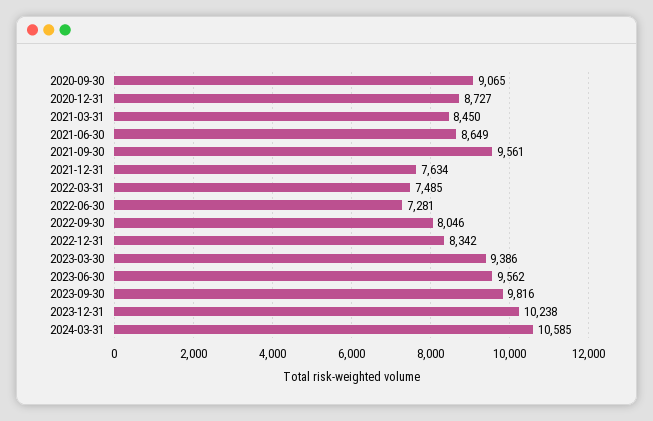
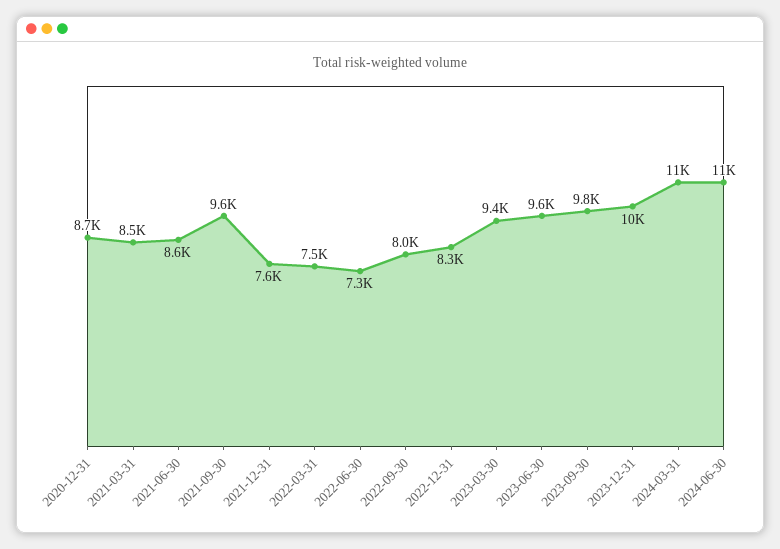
2020-09-30: 9065 -> none
2024-06-30: none -> 11000

